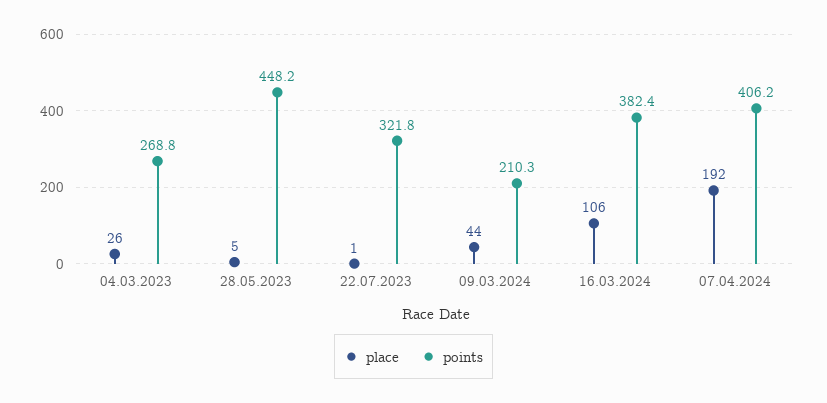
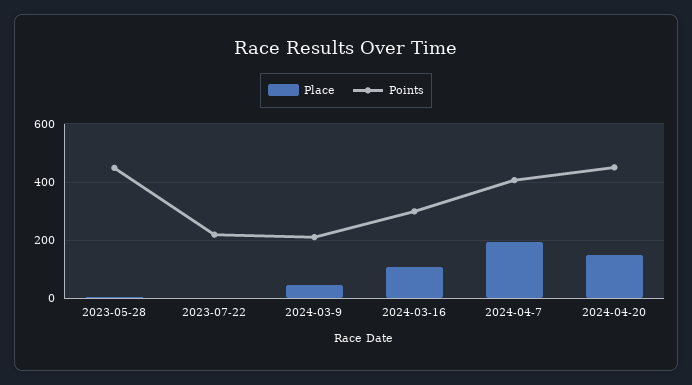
place, 04.03.2023: 26 -> none
points, 04.03.2023: 268.8 -> none
points, 22.07.2023: 321.8 -> 225
points, 16.03.2024: 382.4 -> 300
place, 2024-04-20: none -> 150
points, 2024-04-20: none -> 450

